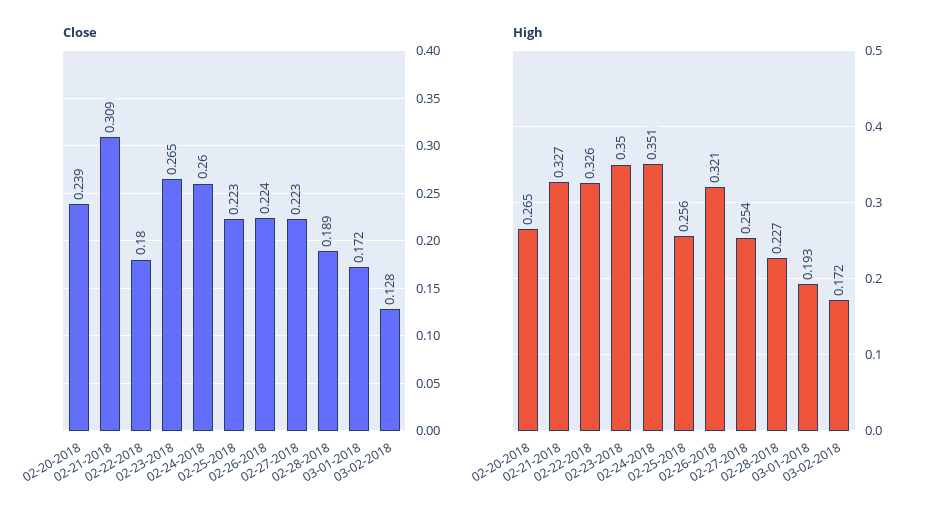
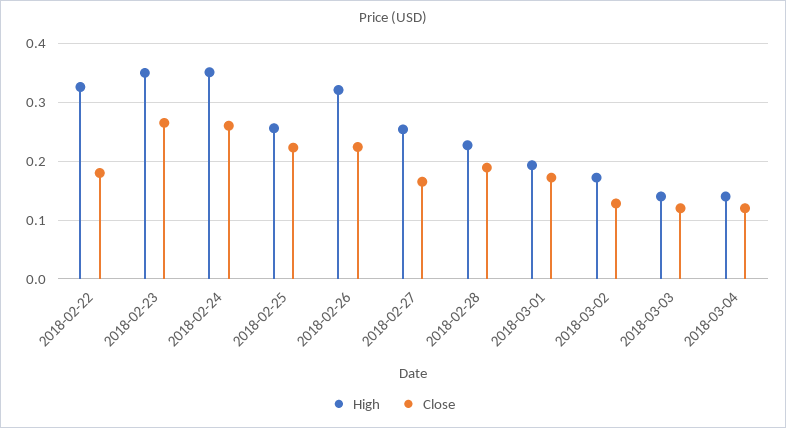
Close, 02-20-2018: 0.239 -> none
Close, 02-21-2018: 0.309 -> none
Close, 02-27-2018: 0.223 -> 0.16
High, 02-20-2018: 0.265 -> none
High, 02-21-2018: 0.327 -> none
High, 2018-03-03: none -> 0.14
Close, 2018-03-03: none -> 0.12
High, 2018-03-04: none -> 0.14
Close, 2018-03-04: none -> 0.12

